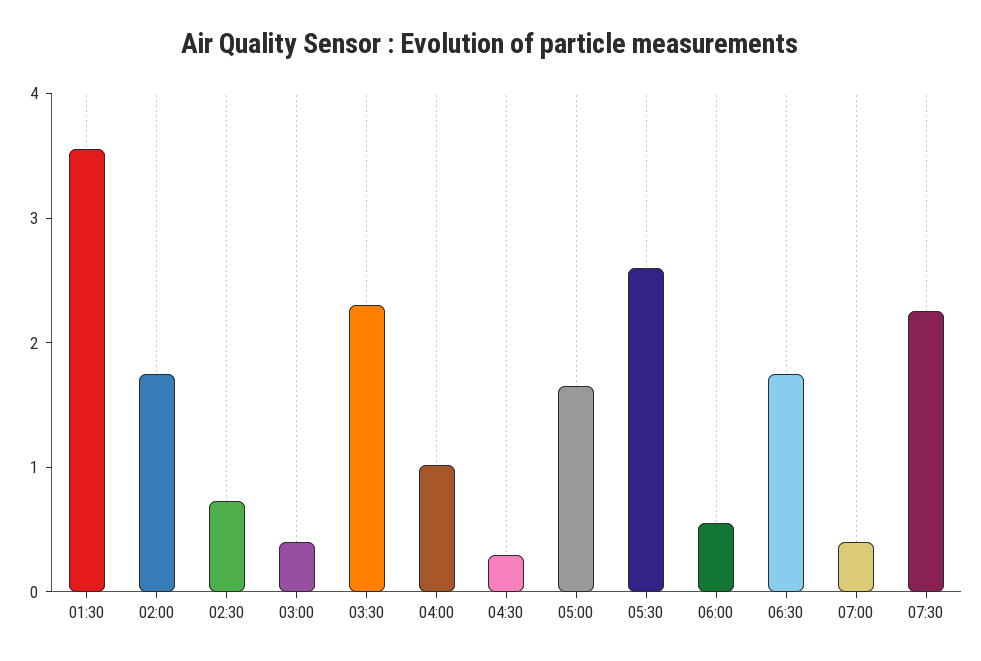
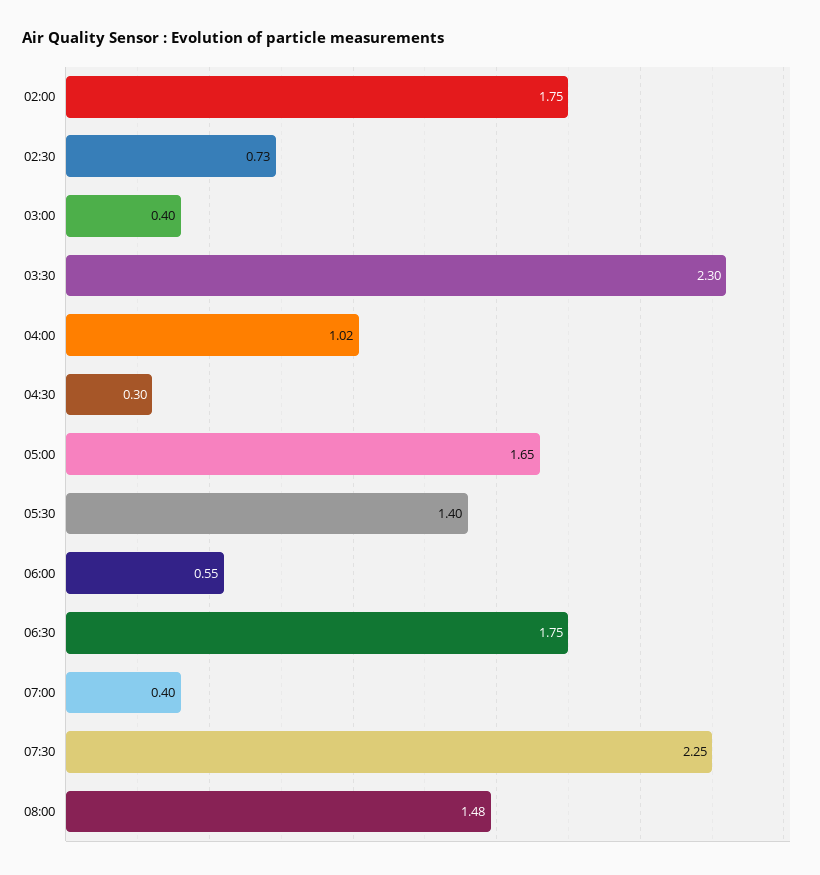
01:30: 3.6 -> none
05:30: 2.6 -> 1.4
08:00: none -> 1.48

